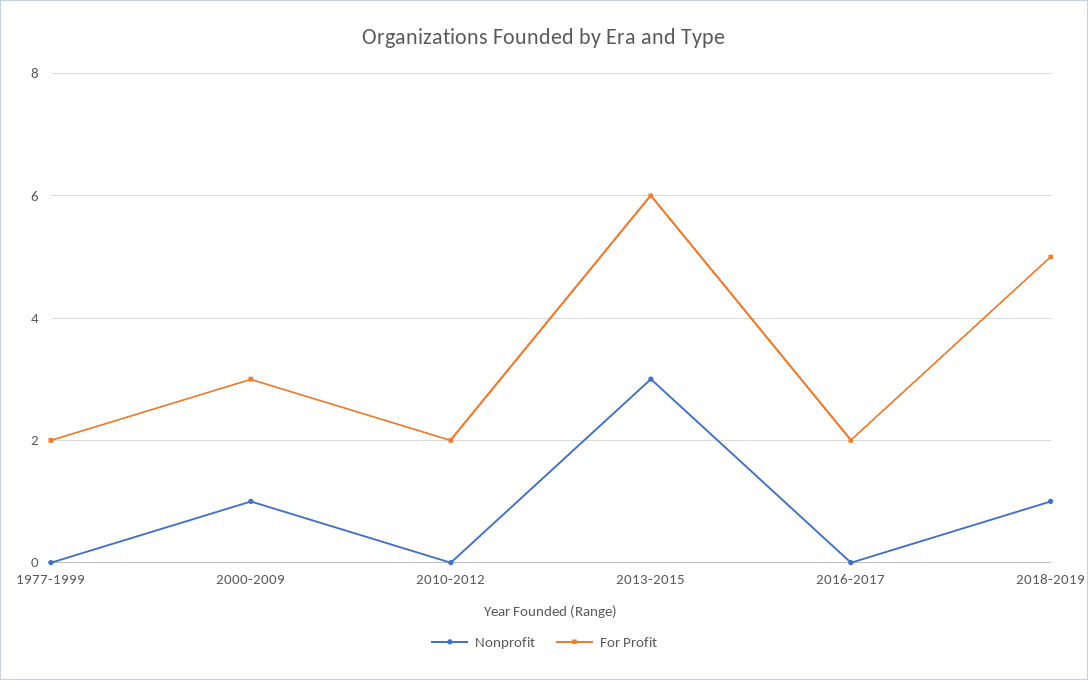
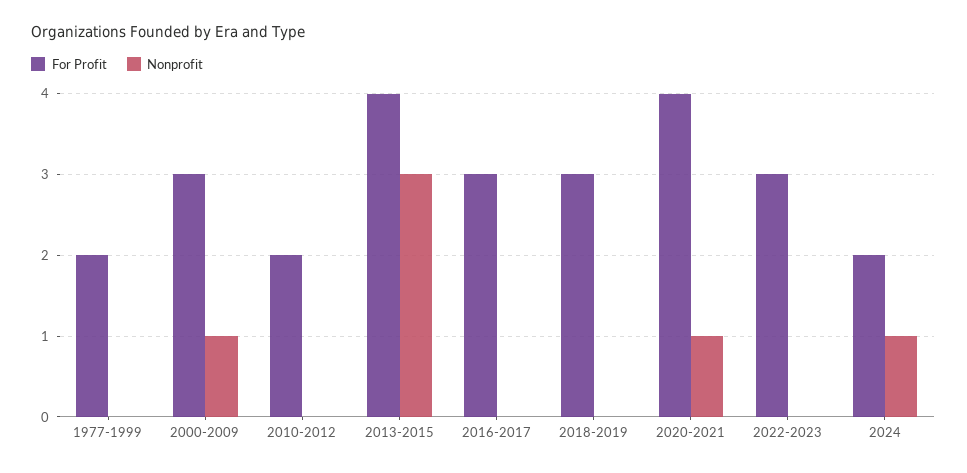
For Profit, 2013-2015: 6 -> 4
For Profit, 2016-2017: 2 -> 3
Nonprofit, 2018-2019: 1 -> 0
For Profit, 2018-2019: 5 -> 3
For Profit, 2020-2021: none -> 4
Nonprofit, 2020-2021: none -> 1
For Profit, 2022-2023: none -> 3
Nonprofit, 2022-2023: none -> 0
For Profit, 2024: none -> 2
Nonprofit, 2024: none -> 1

